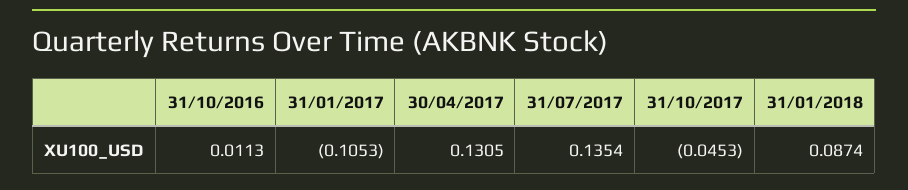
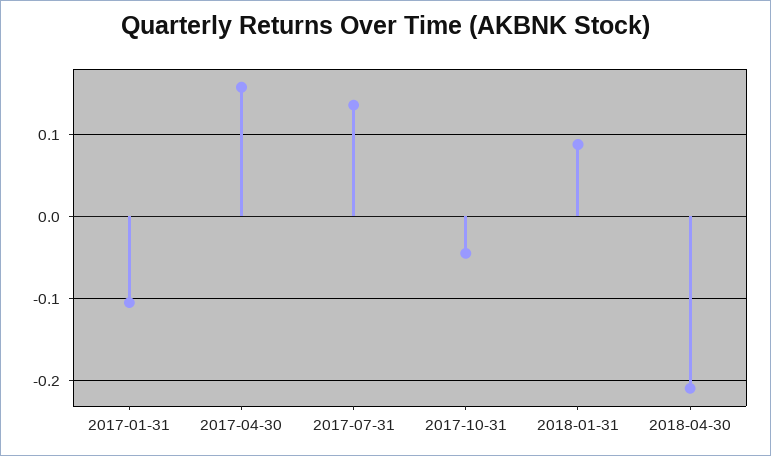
31/10/2016: 0.0113 -> none
30/04/2017: 0.1305 -> 0.16
2018-04-30: none -> -0.21

